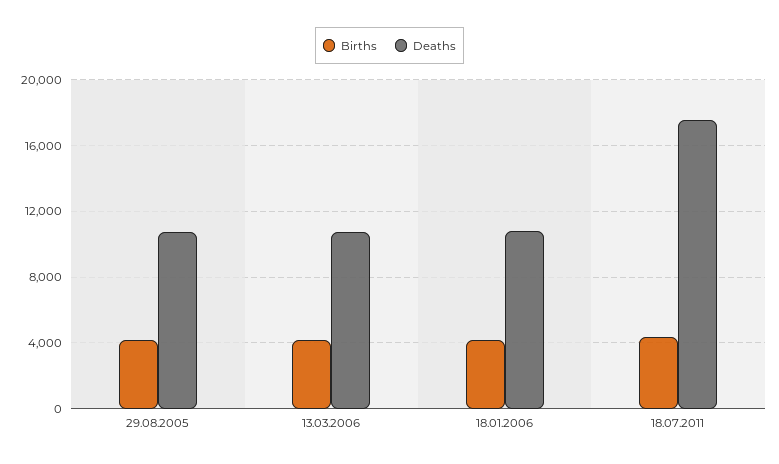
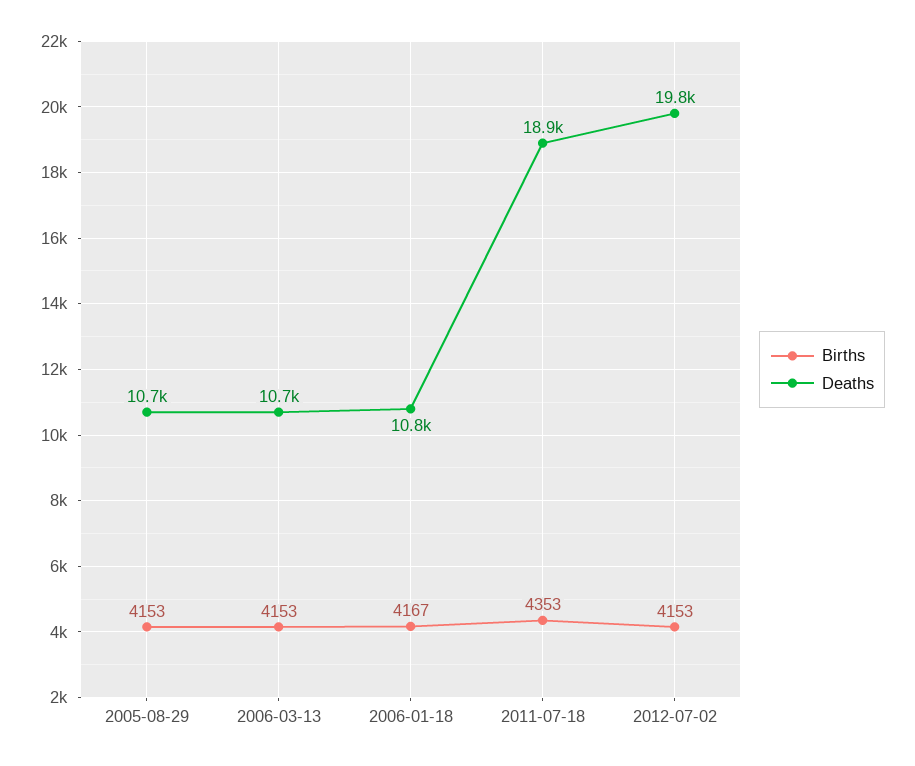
Deaths, 18.07.2011: 17500 -> 18900
Births, 2012-07-02: none -> 4153
Deaths, 2012-07-02: none -> 19800

